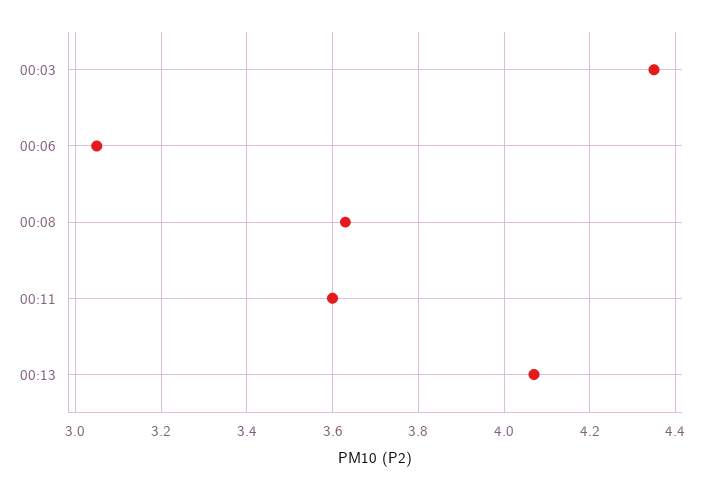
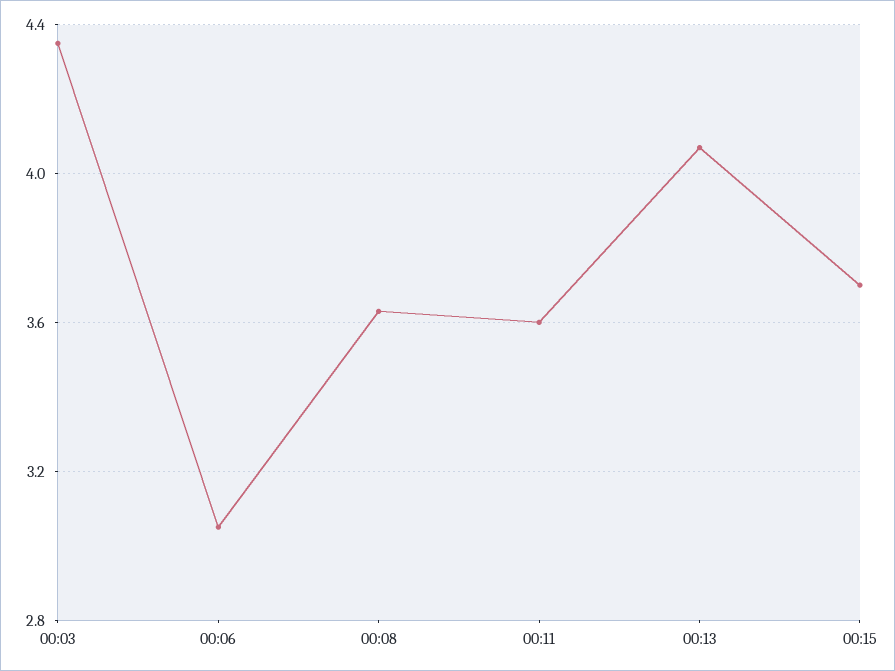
00:15: none -> 3.7

